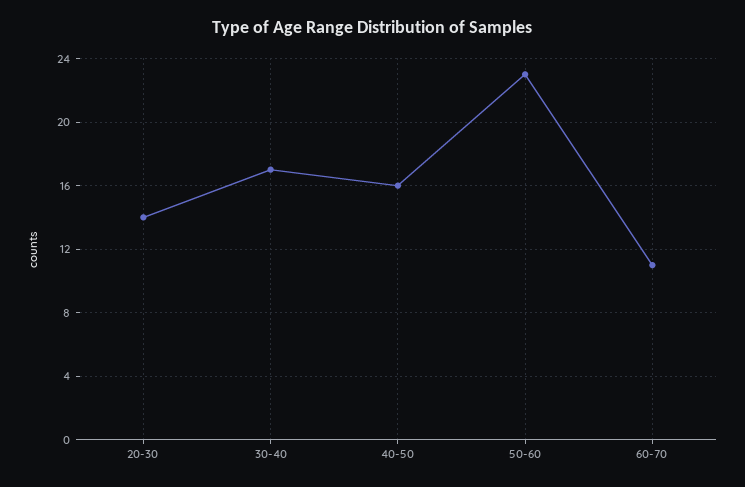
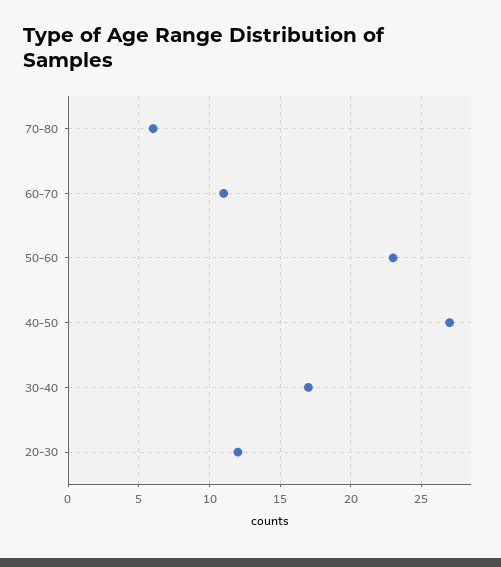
20-30: 14 -> 12
40-50: 16 -> 27
70-80: none -> 6

